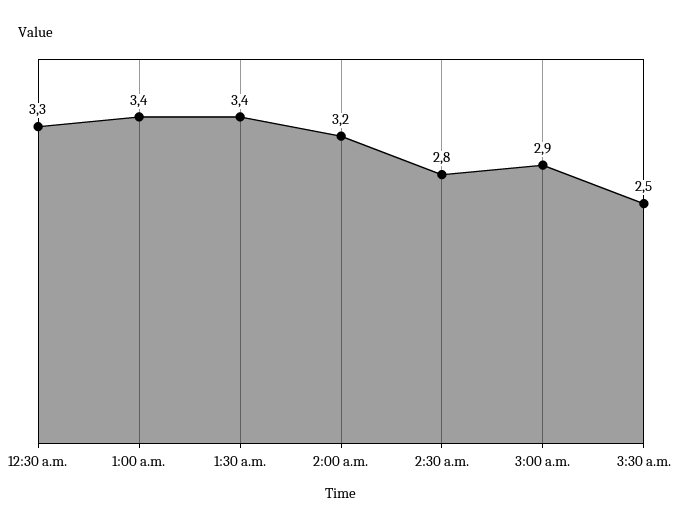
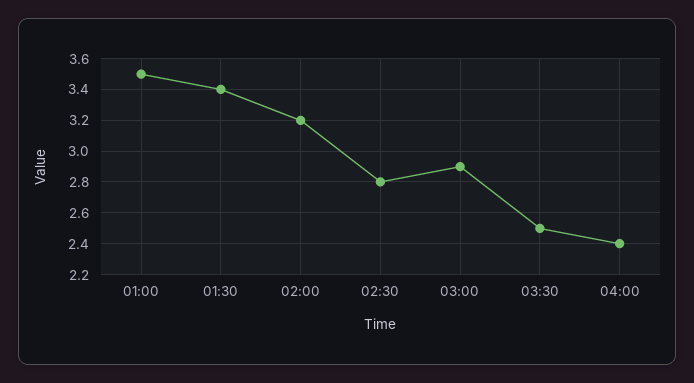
12:30 a.m.: 3.3 -> none
1:00 a.m.: 3.4 -> 3.5
04:00: none -> 2.4

